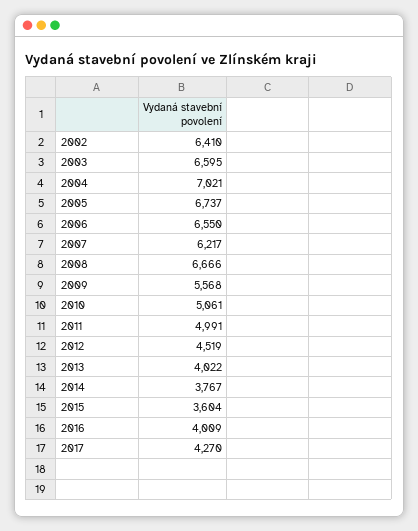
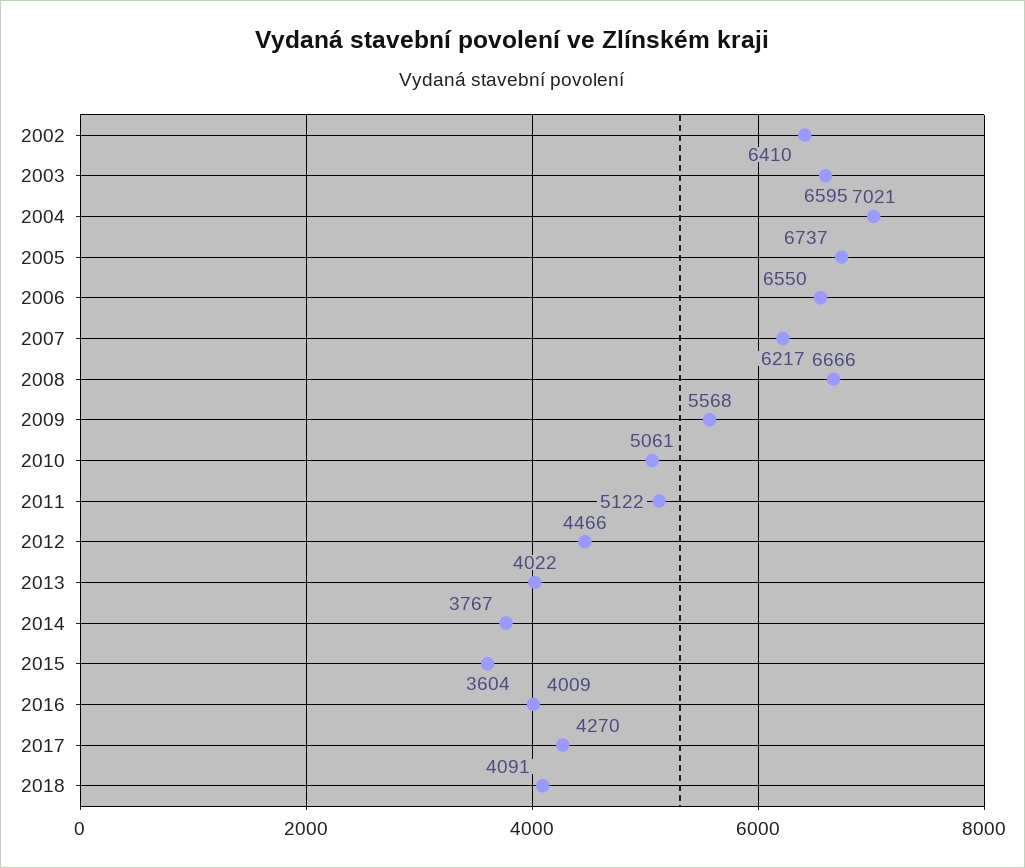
2011: 4991 -> 5122
2012: 4519 -> 4466
2018: none -> 4091

